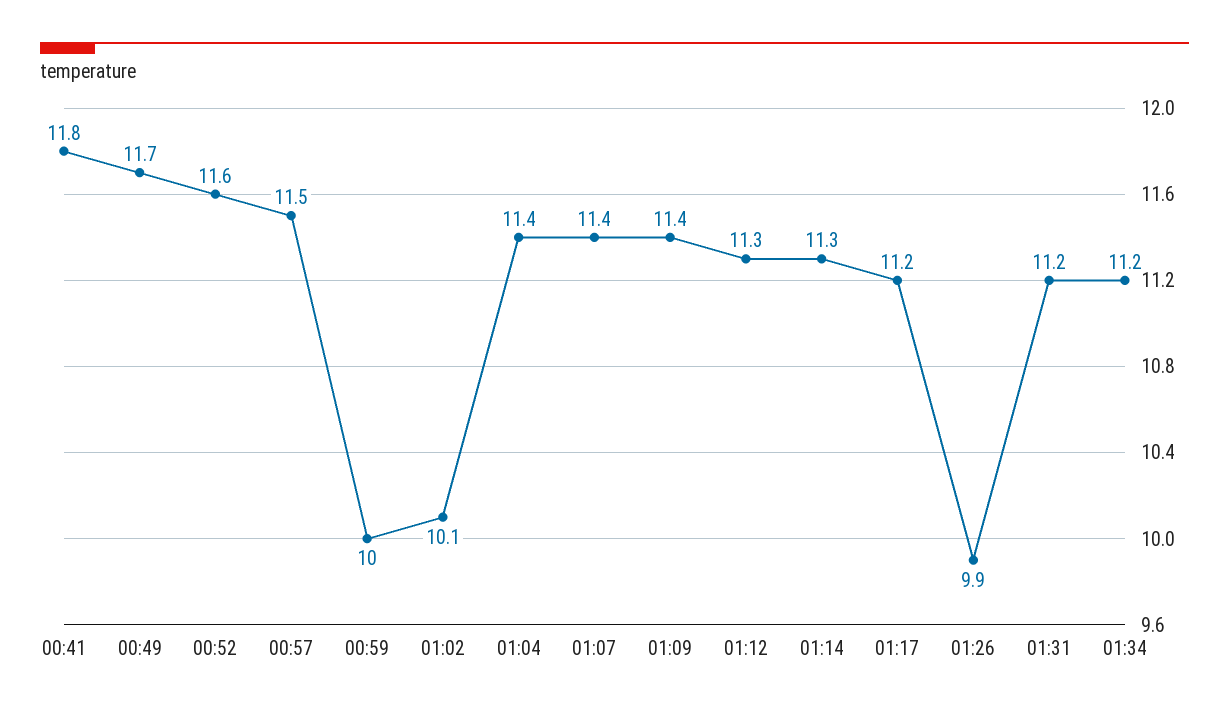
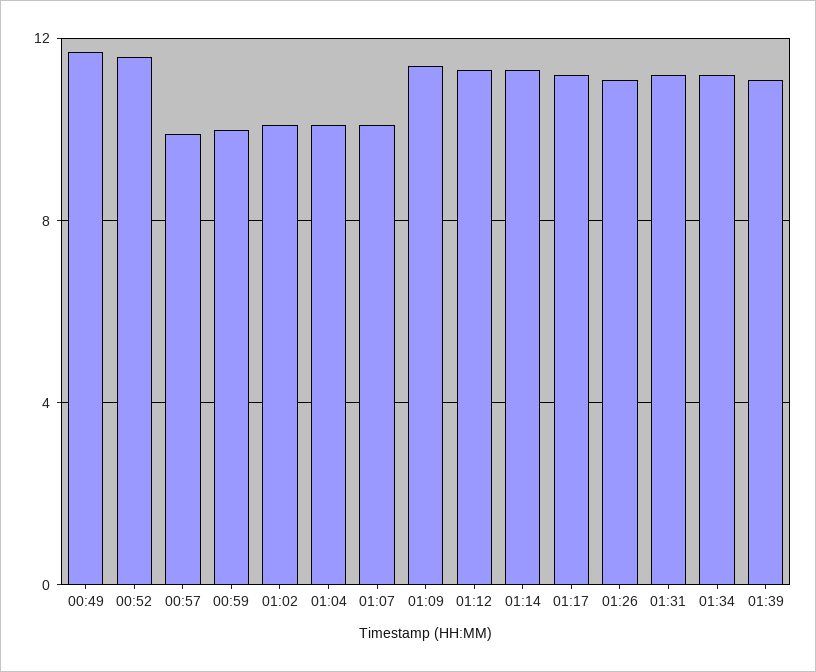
00:41: 11.8 -> none
00:57: 11.5 -> 10
01:04: 11.4 -> 10
01:07: 11.4 -> 10
01:26: 9.9 -> 11
01:39: none -> 11

